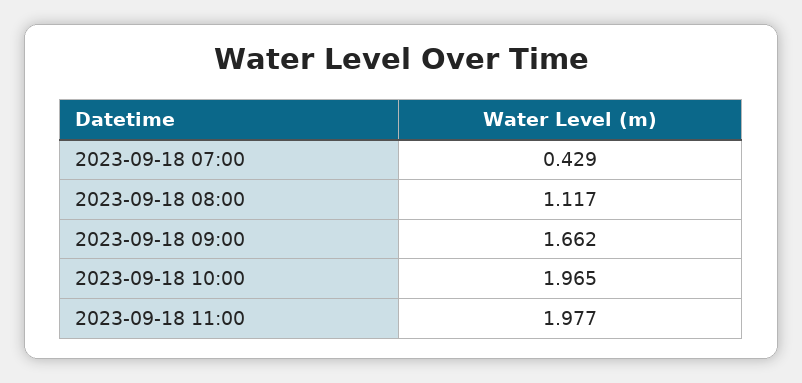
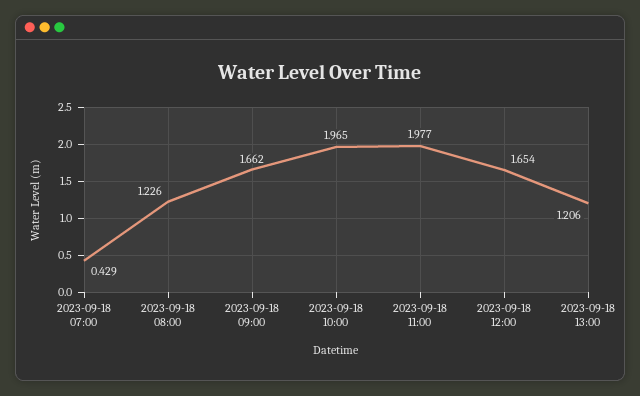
2023-09-18 08:00: 1.117 -> 1.226
2023-09-18 12:00: none -> 1.654
2023-09-18 13:00: none -> 1.206

